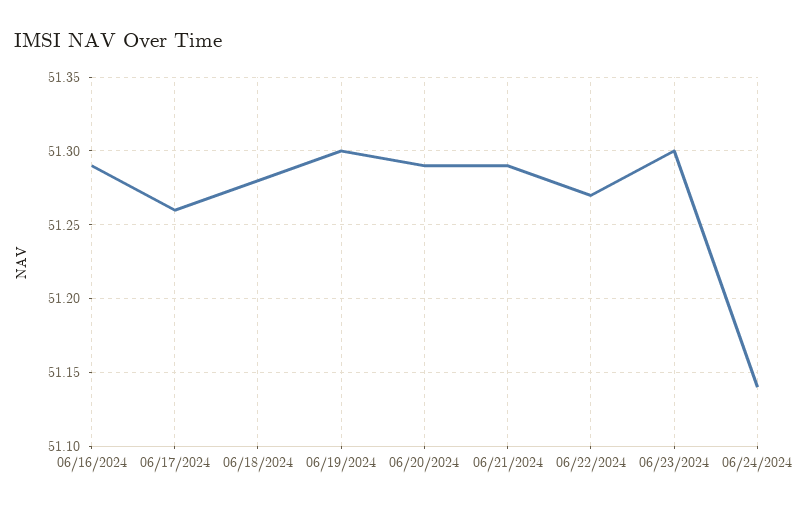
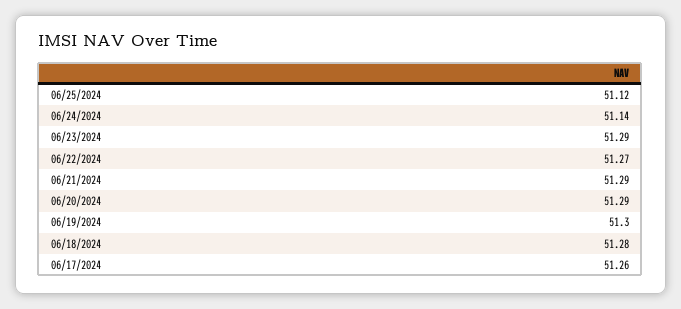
06/16/2024: 51.29 -> none
06/23/2024: 51.3 -> 51.29
06/25/2024: none -> 51.12

